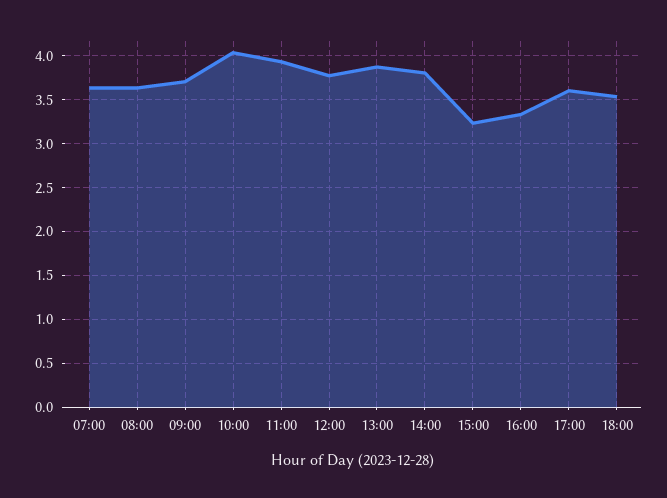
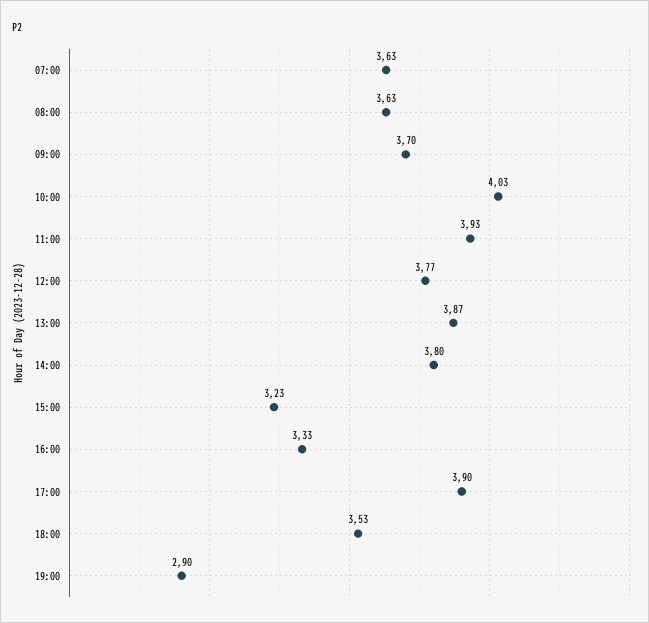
17:00: 3.6 -> 3.9
19:00: none -> 2.9

